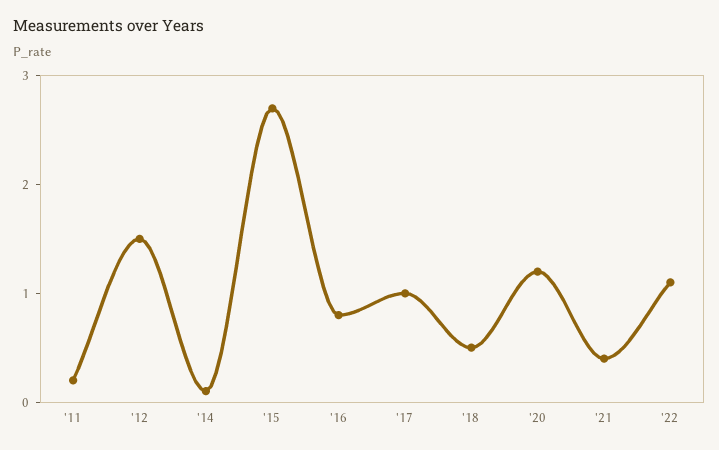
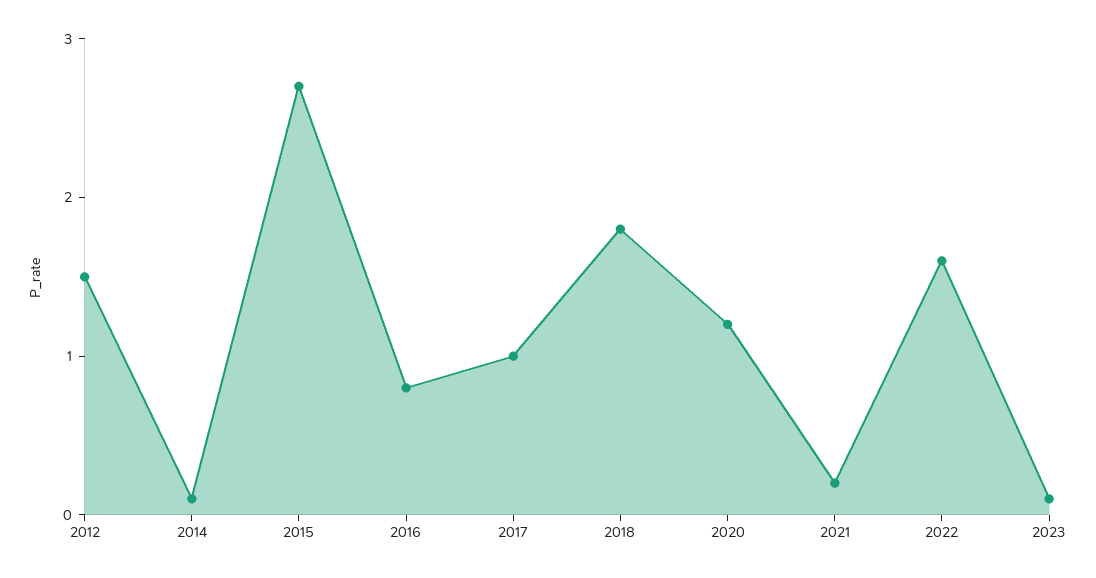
'11: 0.2 -> none
'18: 0.5 -> 1.8
'21: 0.4 -> 0.2
'22: 1.1 -> 1.6
2023: none -> 0.1

